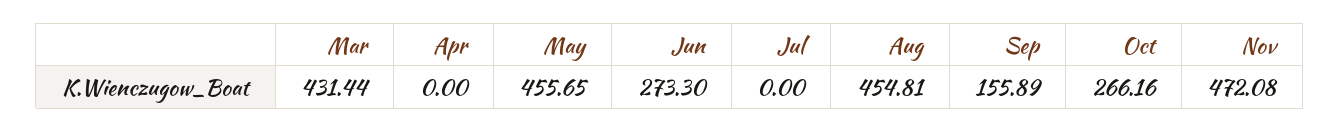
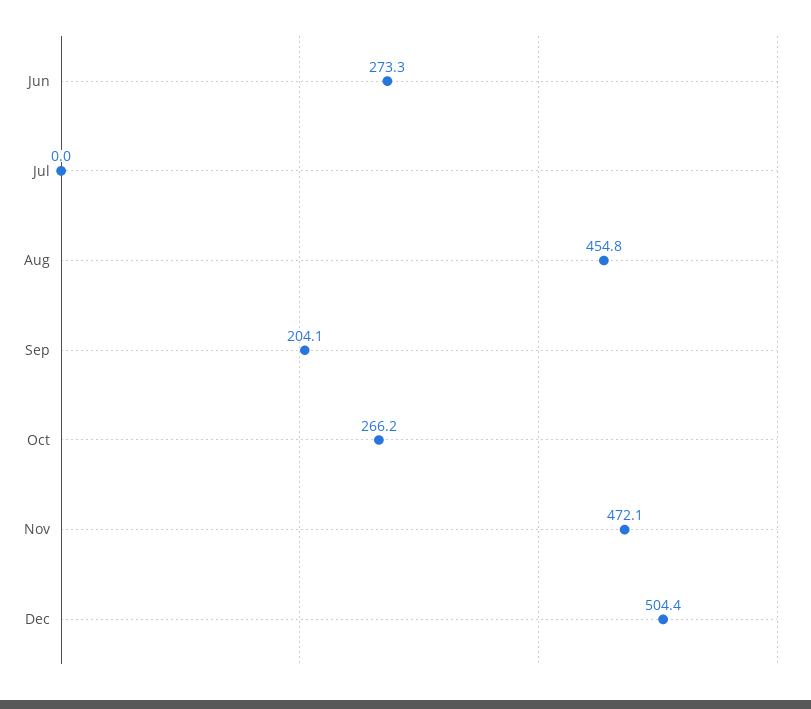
Mar: 431.44 -> none
Apr: 0 -> none
May: 455.65 -> none
Sep: 155.89 -> 204.1
Dec: none -> 504.4

